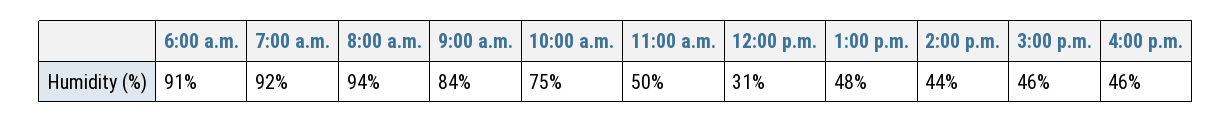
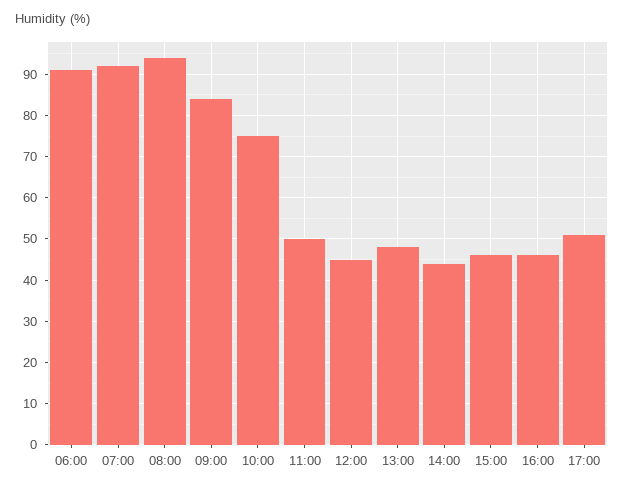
12:00 p.m.: 31 -> 45
17:00: none -> 50

